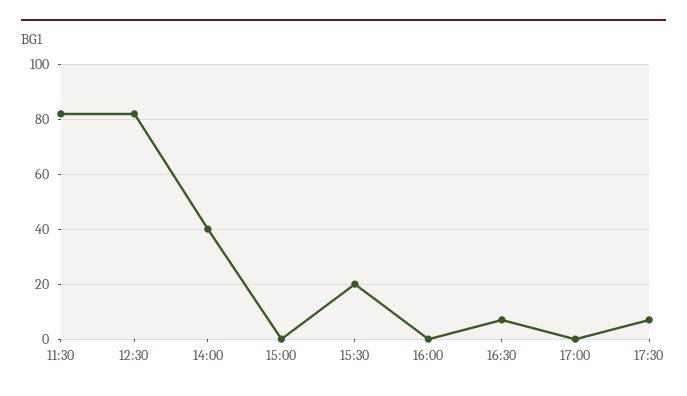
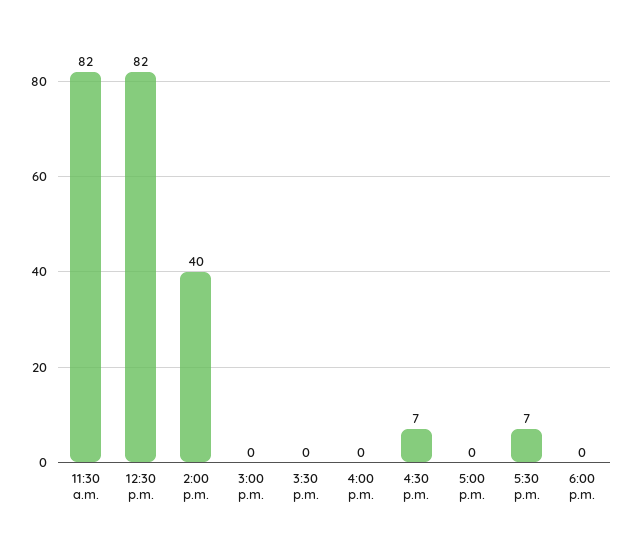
15:30: 20 -> 0
6:00 p.m.: none -> 0

